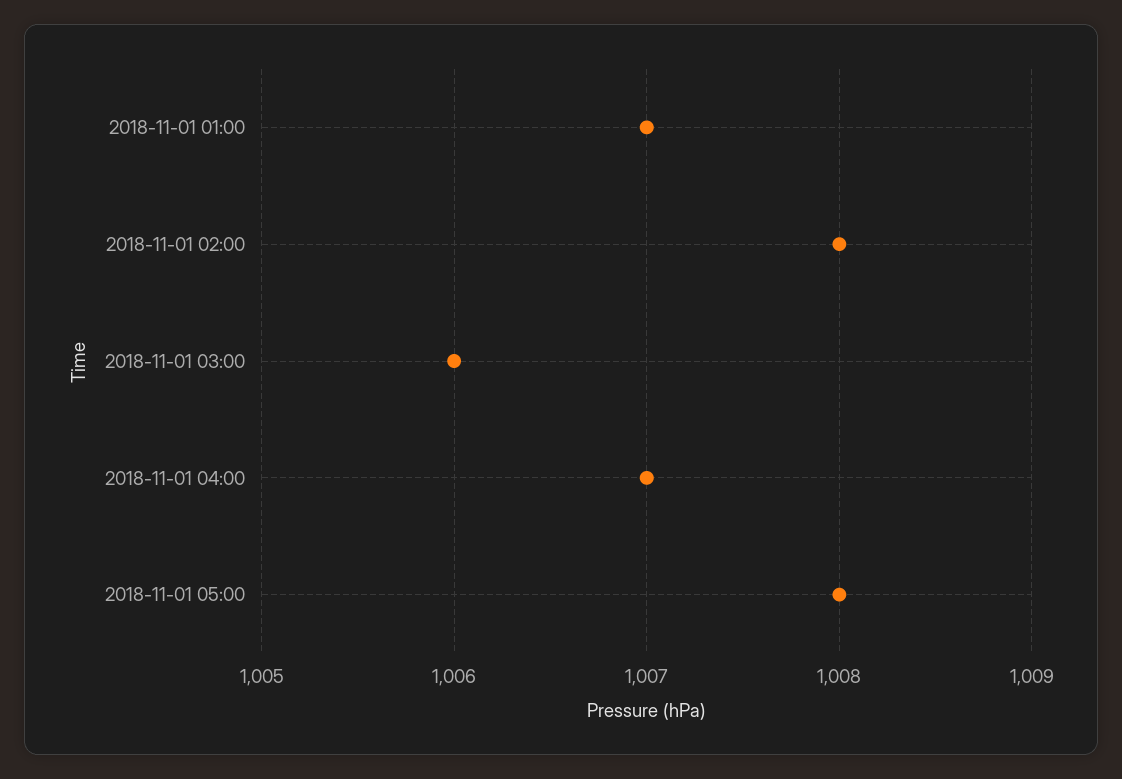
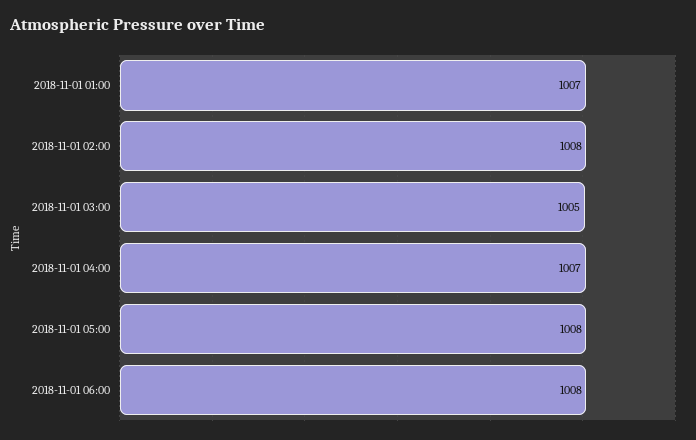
2018-11-01 03:00: 1006 -> 1005
2018-11-01 06:00: none -> 1008

